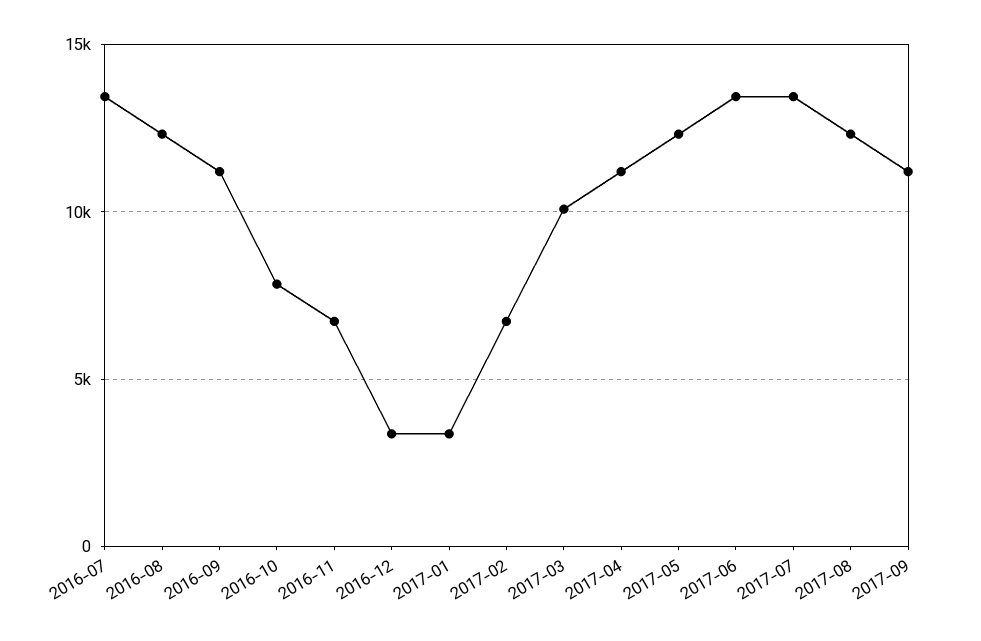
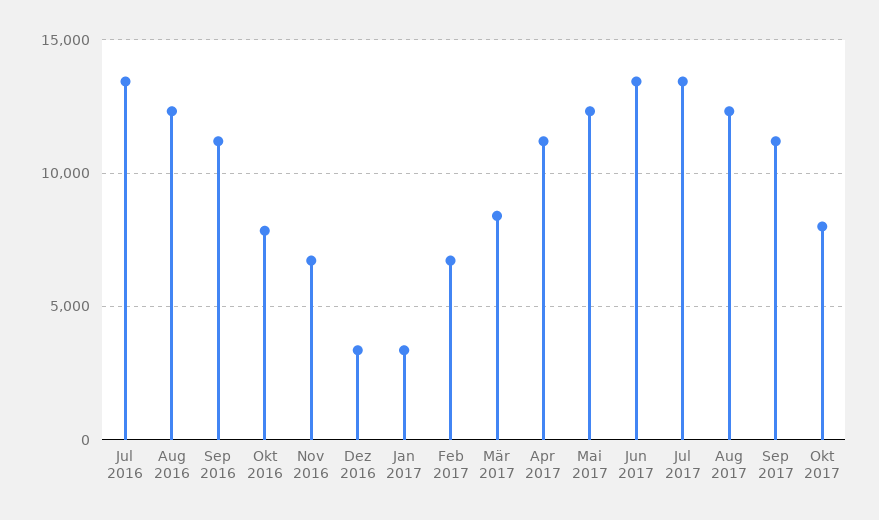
2017-03: 10000 -> 8500
Okt 2017: none -> 8000

